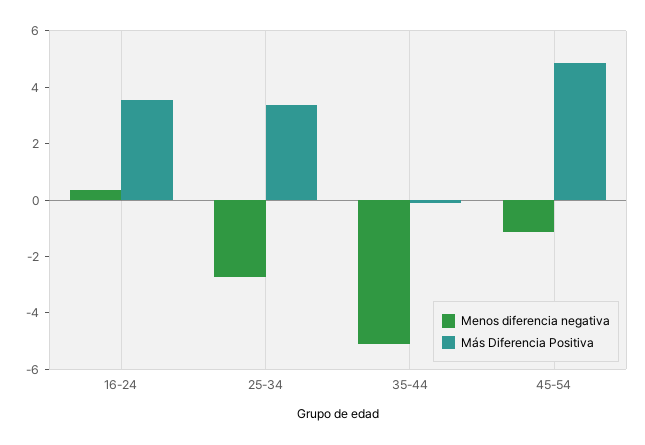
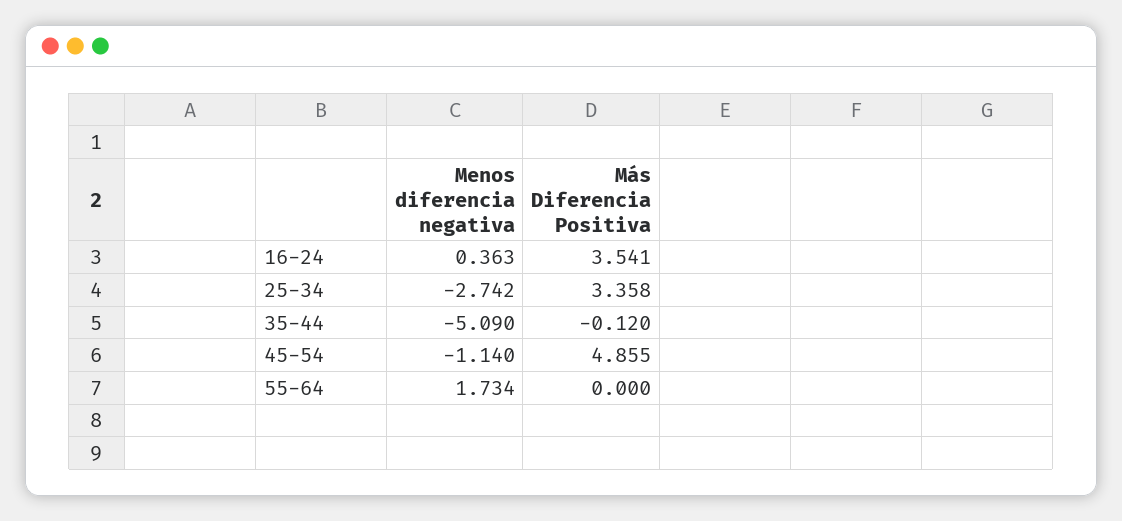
Menos diferencia negativa, 55-64: none -> 1.734
Más Diferencia Positiva, 55-64: none -> 0

